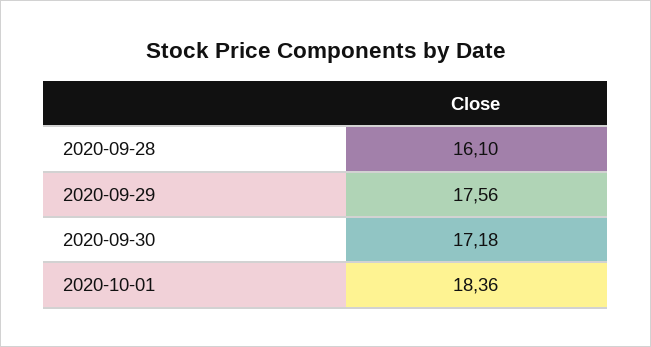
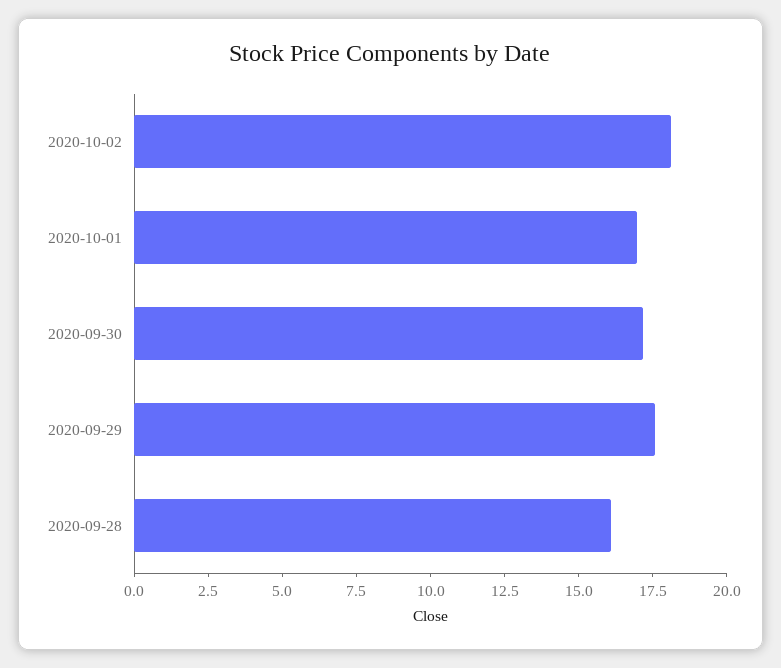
2020-10-01: 18.36 -> 17
2020-10-02: none -> 18

